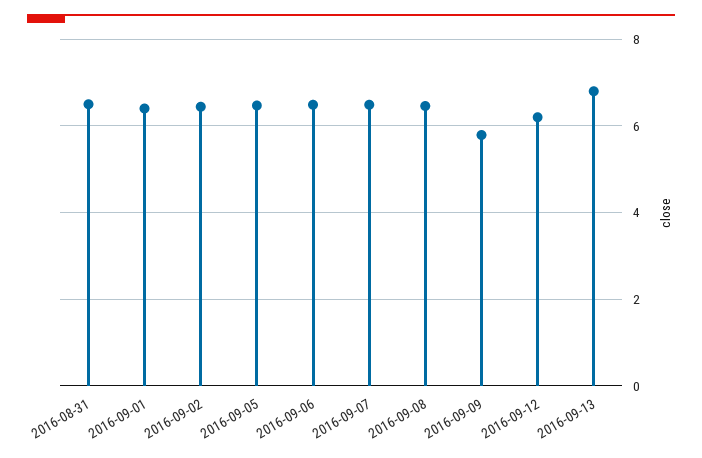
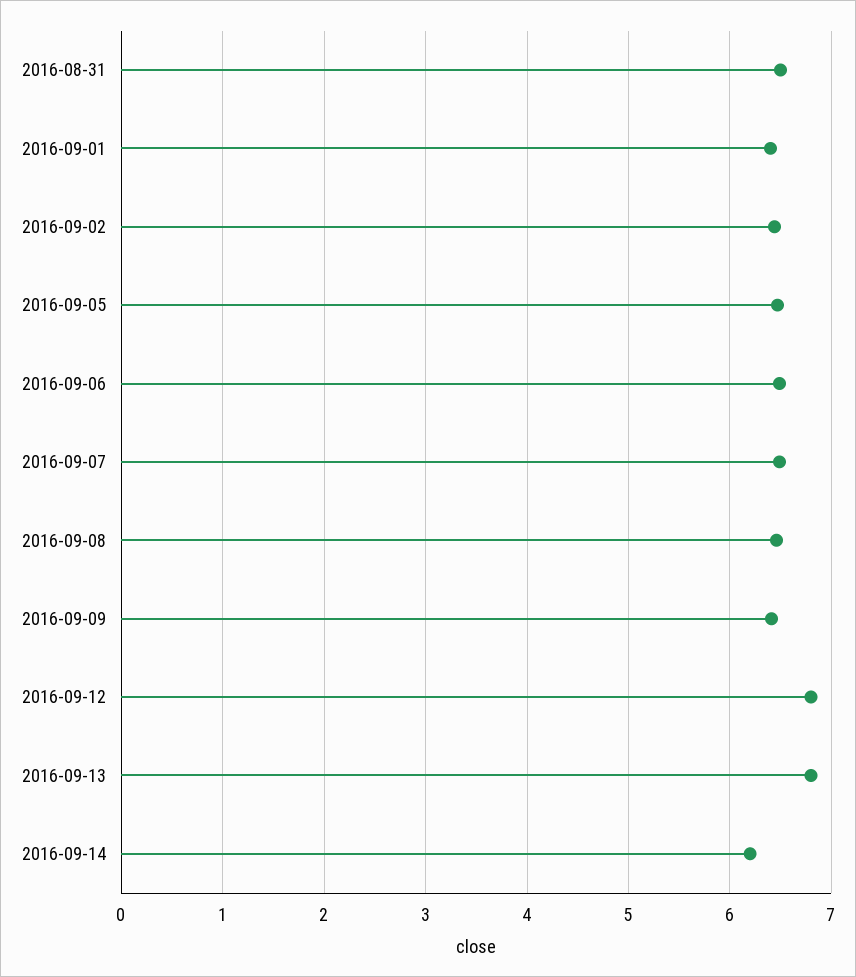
2016-09-09: 5.8 -> 6.4
2016-09-12: 6.2 -> 6.8
2016-09-14: none -> 6.2

